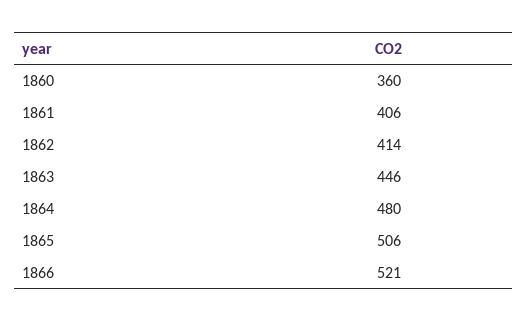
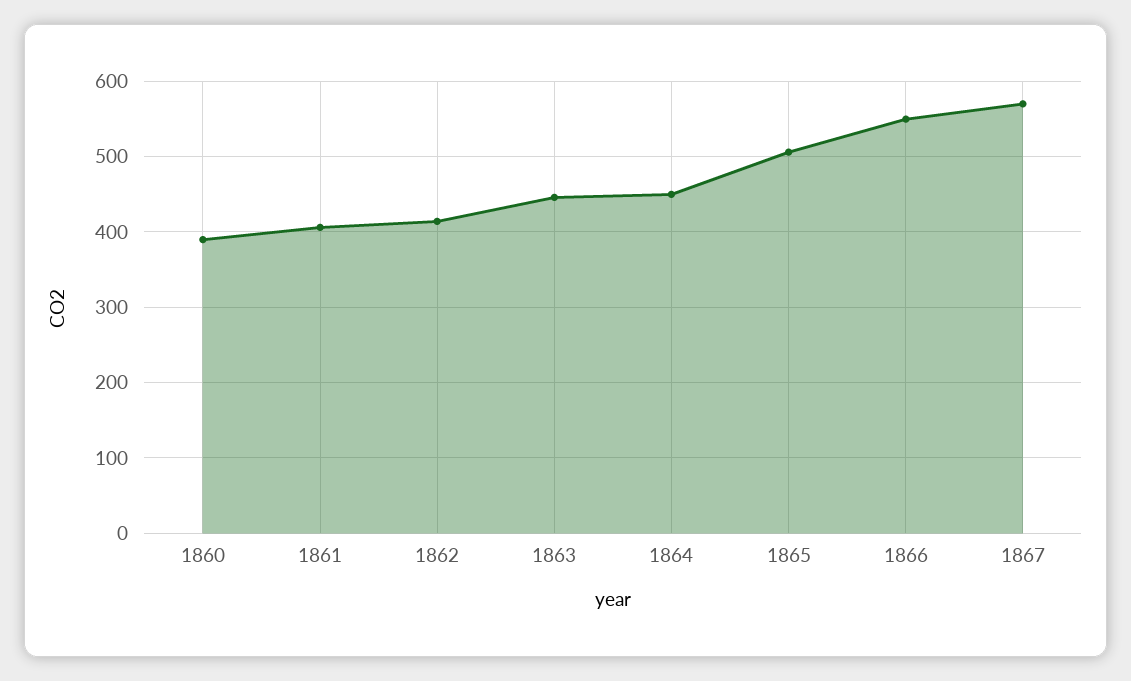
1860: 360 -> 390
1864: 480 -> 450
1866: 521 -> 550
1867: none -> 570

